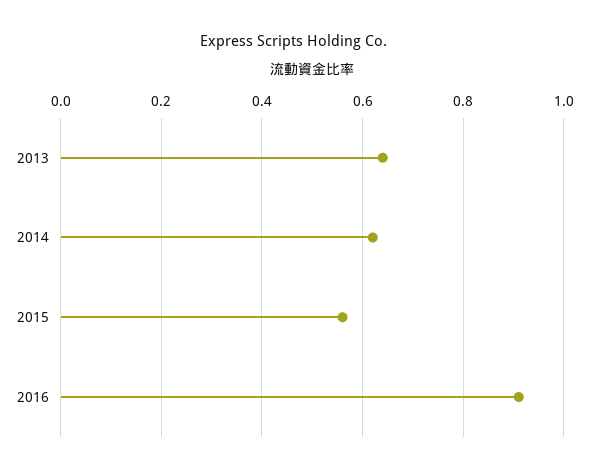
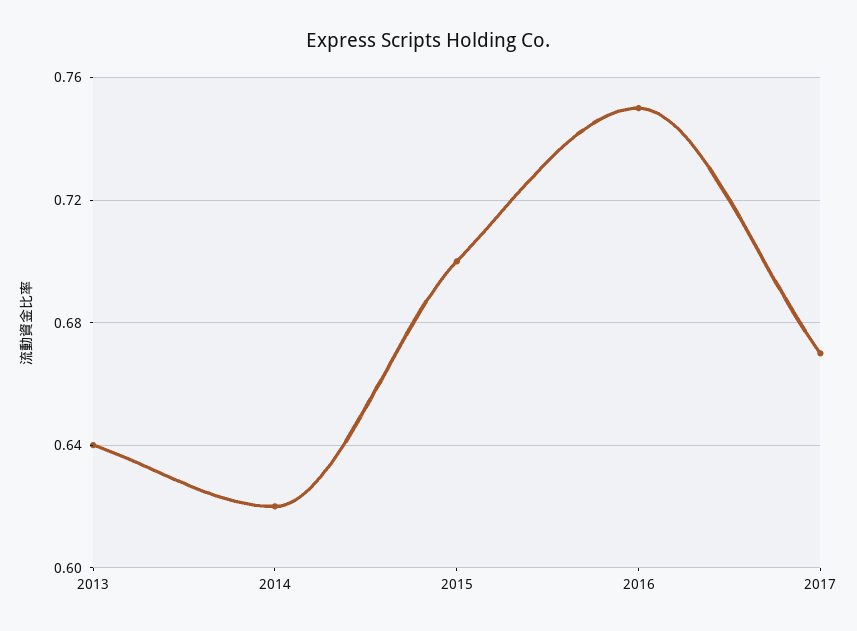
2015: 0.55 -> 0.7
2016: 0.9 -> 0.75
2017: none -> 0.67

